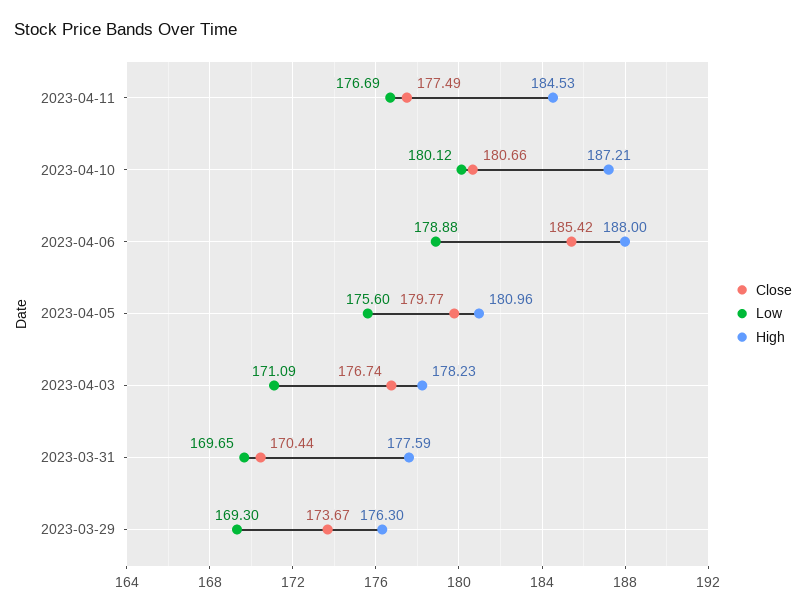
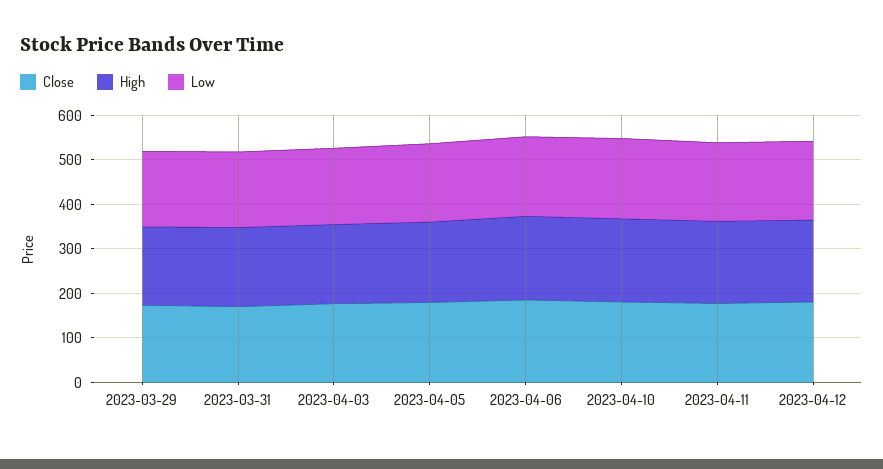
Close, 2023-04-12: none -> 180
High, 2023-04-12: none -> 180
Low, 2023-04-12: none -> 180

